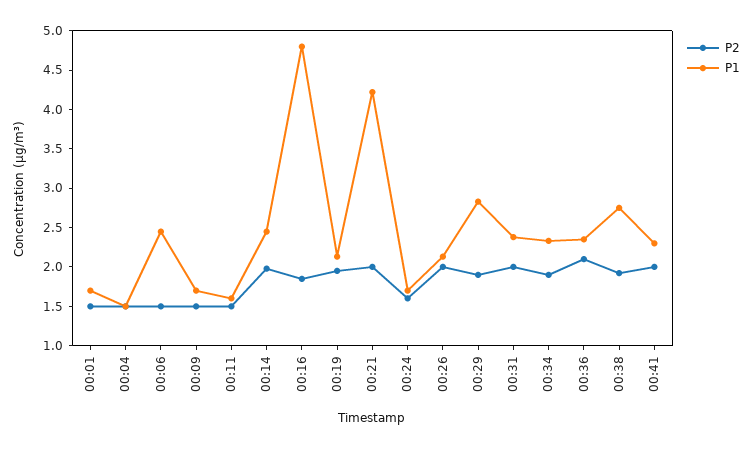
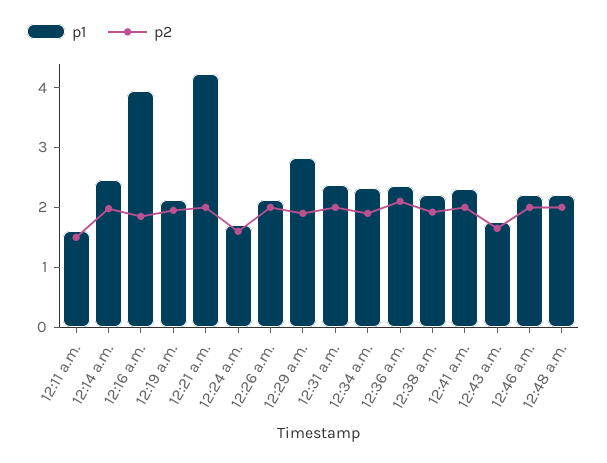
P2, 00:01: 1.5 -> none
P1, 00:01: 1.75 -> none
P2, 00:04: 1.5 -> none
P1, 00:04: 1.5 -> none
P2, 00:06: 1.5 -> none
P1, 00:06: 2.5 -> none
P2, 00:09: 1.5 -> none
P1, 00:09: 1.75 -> none
P1, 00:16: 4.75 -> 4
P1, 00:38: 2.75 -> 2.2
P1, 12:43 a.m.: none -> 1.8
P2, 12:43 a.m.: none -> 1.6
P1, 12:46 a.m.: none -> 2.2
P2, 12:46 a.m.: none -> 2
P1, 12:48 a.m.: none -> 2.2
P2, 12:48 a.m.: none -> 2

